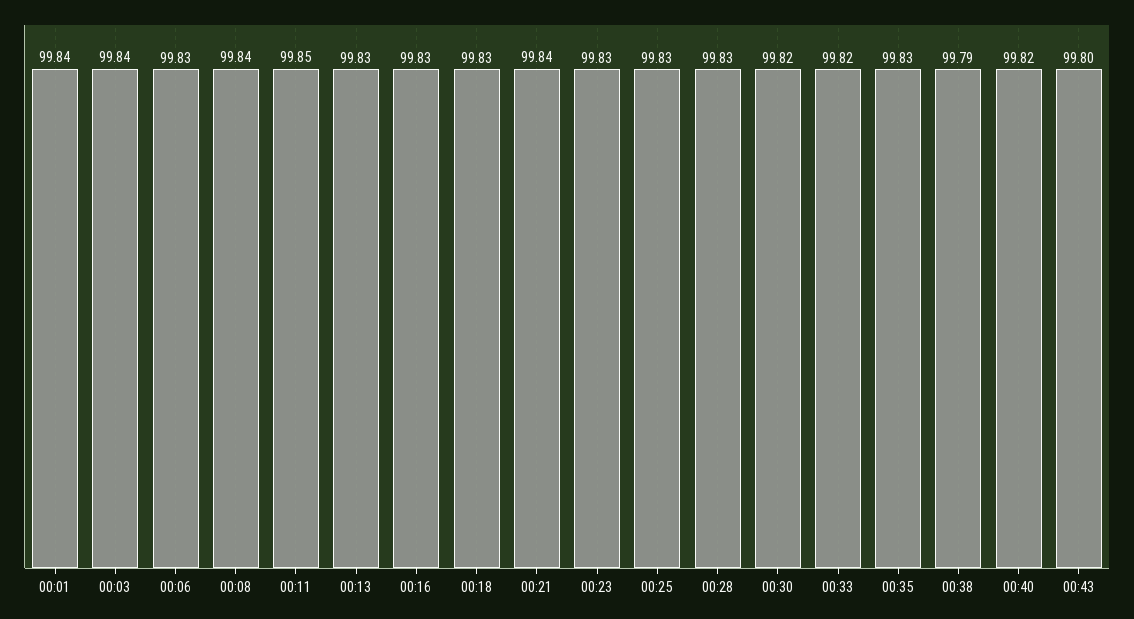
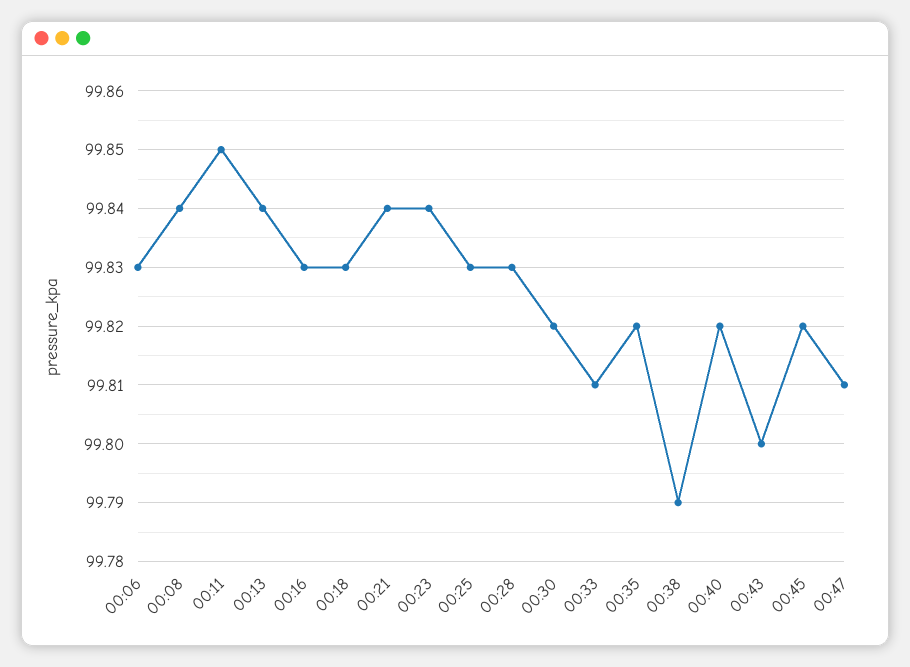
00:01: 99.84 -> none
00:03: 99.84 -> none
00:13: 99.83 -> 99.84
00:23: 99.83 -> 99.84
00:33: 99.82 -> 99.81
00:35: 99.83 -> 99.82
00:45: none -> 99.82
00:47: none -> 99.81

